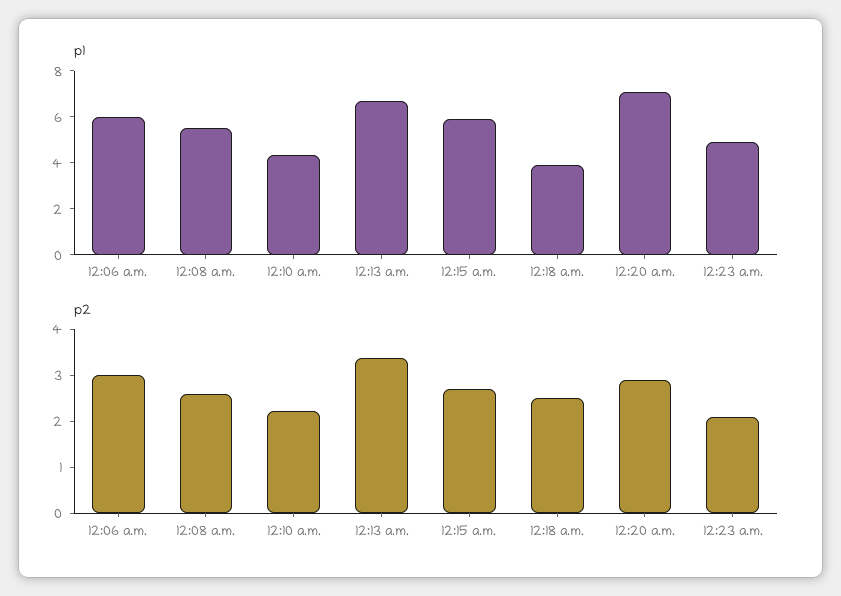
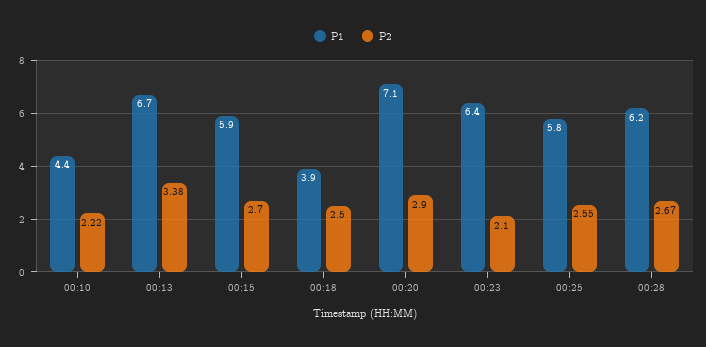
p1, 12:06 a.m.: 6 -> none
p1, 12:08 a.m.: 5.5 -> none
p1, 12:23 a.m.: 5 -> 6.4
p2, 12:06 a.m.: 3 -> none
p2, 12:08 a.m.: 2.6 -> none
p1, 00:25: none -> 5.8
p2, 00:25: none -> 2.55
p1, 00:28: none -> 6.2
p2, 00:28: none -> 2.67

